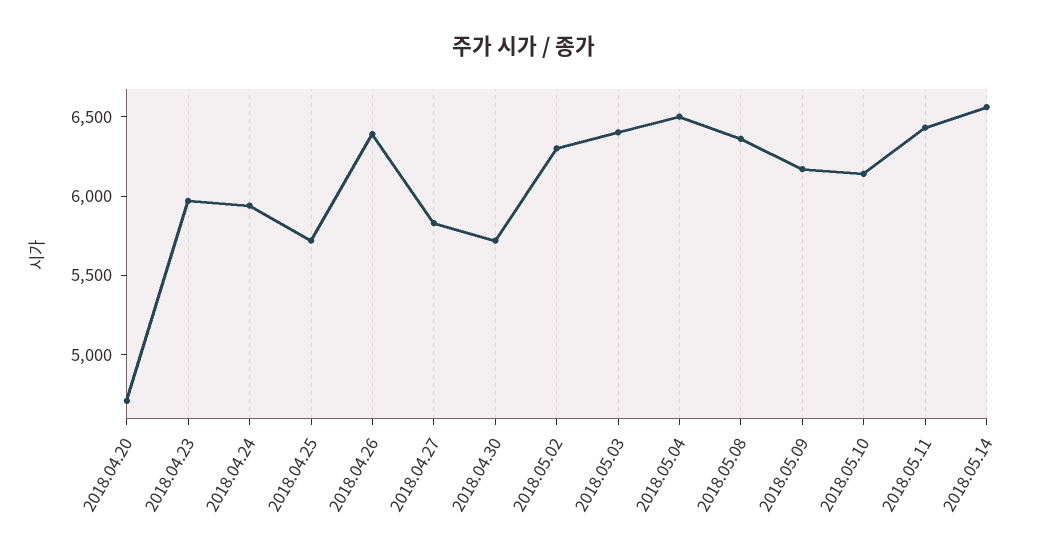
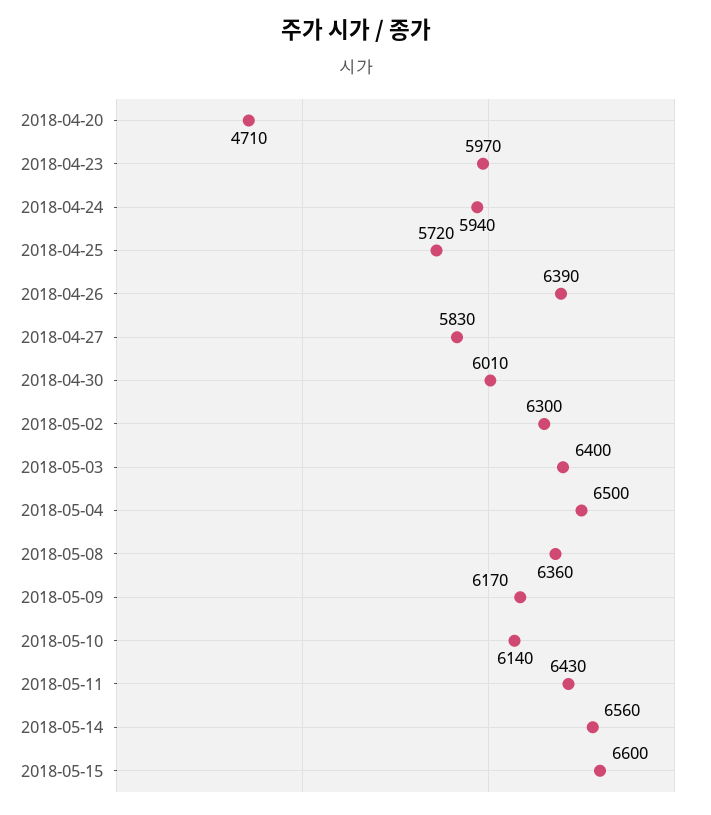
2018.04.30: 5700 -> 6010
2018-05-15: none -> 6600

